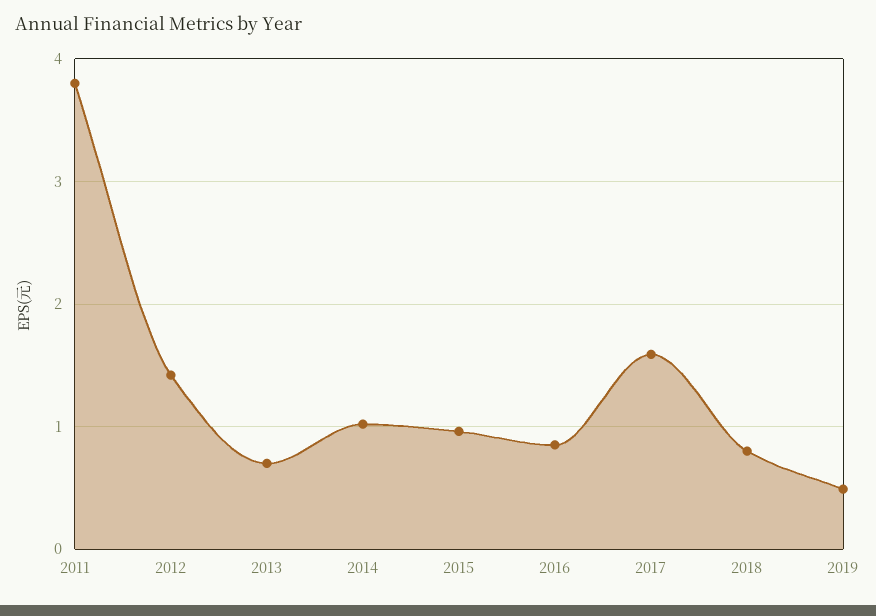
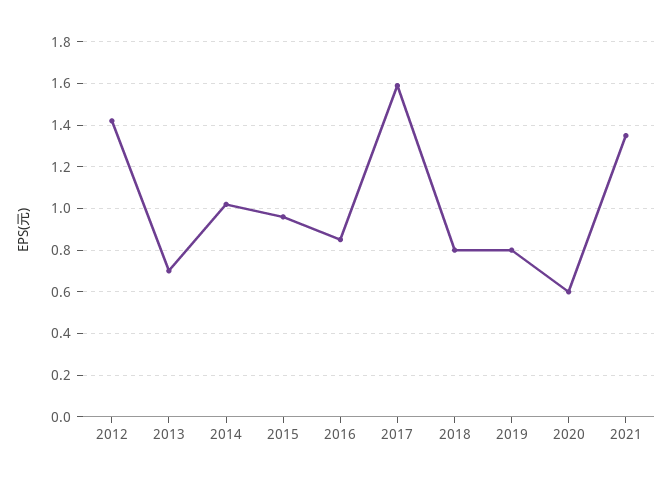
2011: 3.8 -> none
2019: 0.5 -> 0.8
2020: none -> 0.6
2021: none -> 1.35

